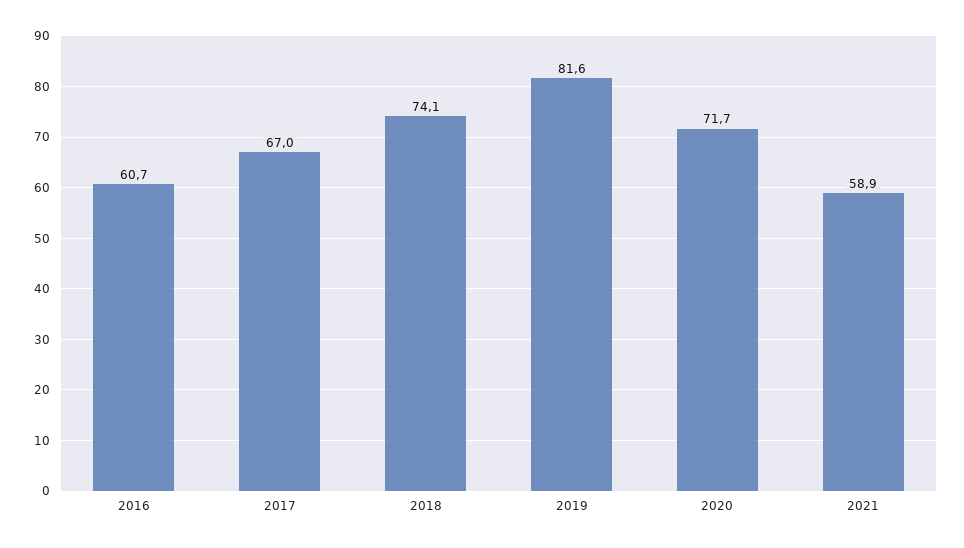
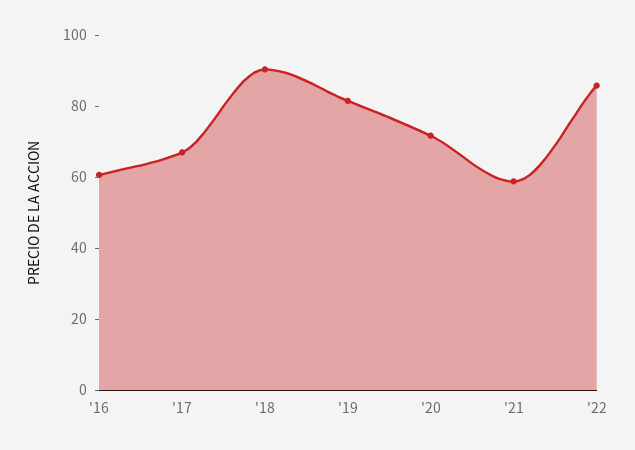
2018: 74.1 -> 90
'22: none -> 85

